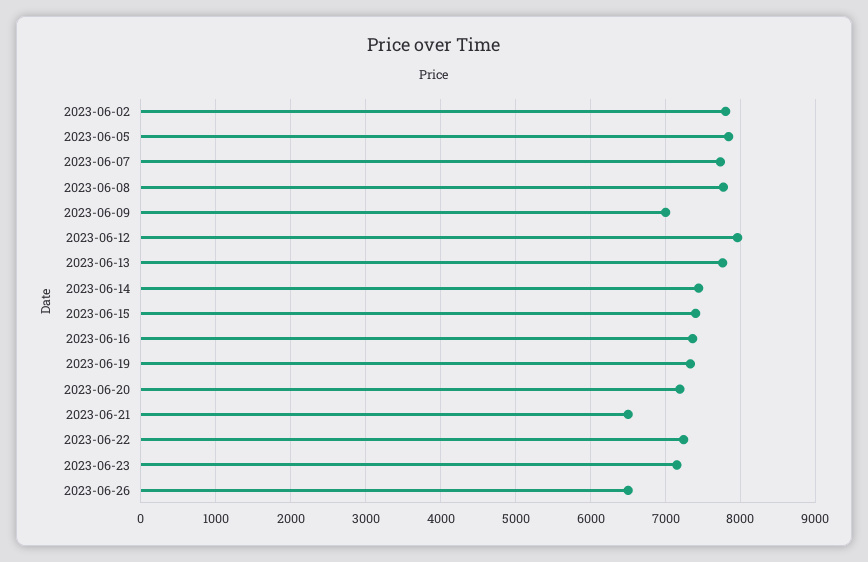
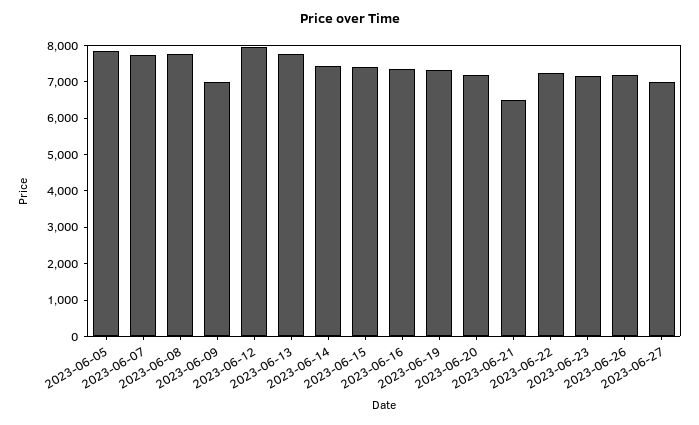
2023-06-02: 7800 -> none
2023-06-26: 6500 -> 7250
2023-06-27: none -> 7000

